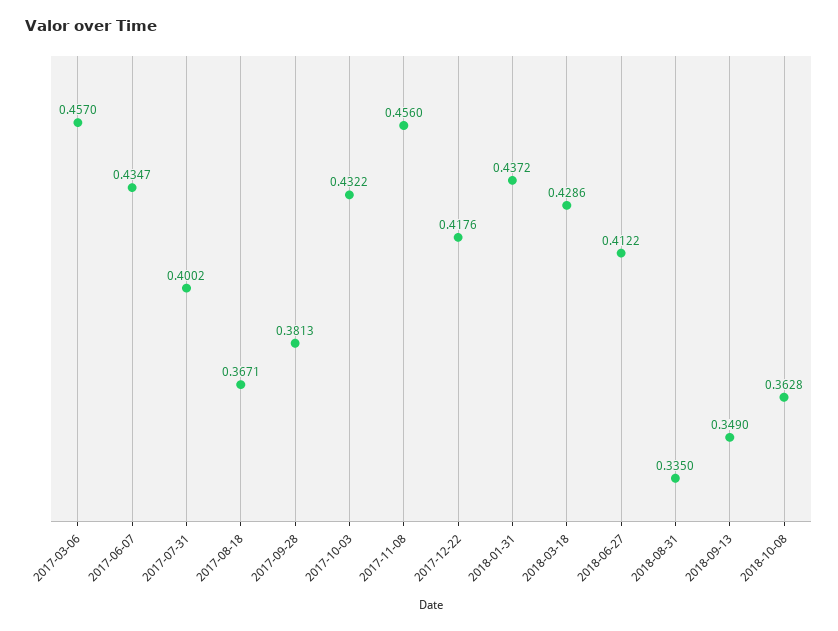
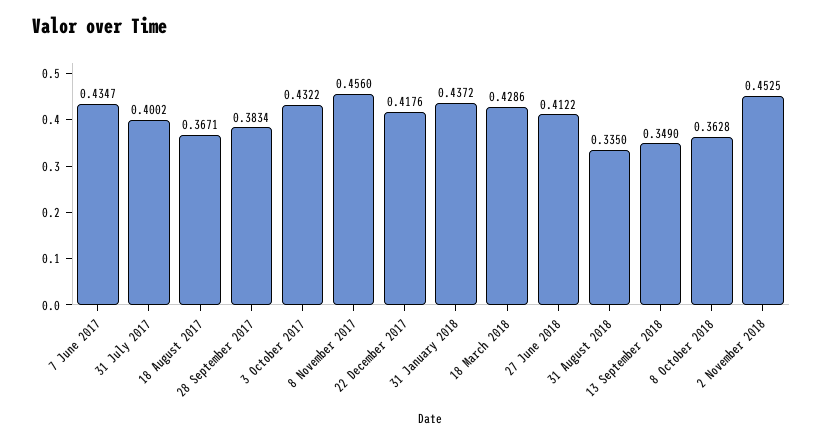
2017-03-06: 0.457 -> none
2017-09-28: 0.3813 -> 0.3834
2 November 2018: none -> 0.4525

